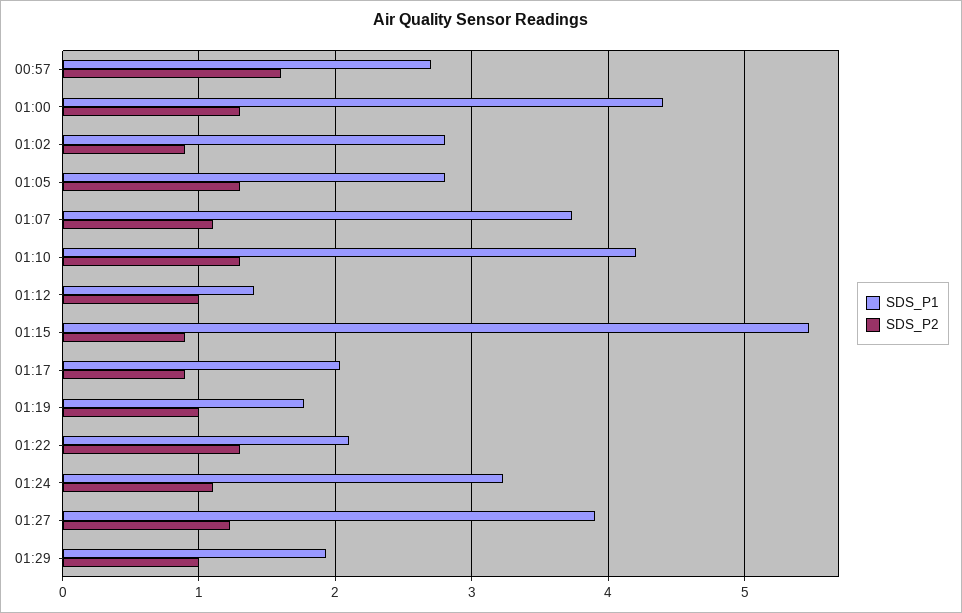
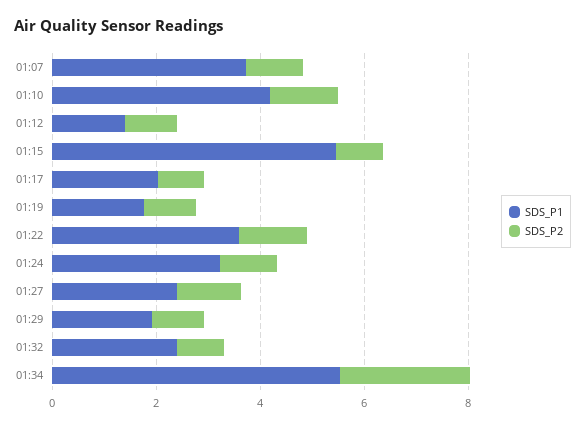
SDS_P1, 00:57: 2.7 -> none
SDS_P2, 00:57: 1.6 -> none
SDS_P1, 01:00: 4.4 -> none
SDS_P2, 01:00: 1.3 -> none
SDS_P1, 01:02: 2.8 -> none
SDS_P2, 01:02: 0.9 -> none
SDS_P1, 01:05: 2.8 -> none
SDS_P2, 01:05: 1.3 -> none
SDS_P1, 01:22: 2.1 -> 3.5
SDS_P1, 01:27: 3.9 -> 2.5
SDS_P1, 01:32: none -> 2.5
SDS_P2, 01:32: none -> 1
SDS_P1, 01:34: none -> 5.5
SDS_P2, 01:34: none -> 2.5

